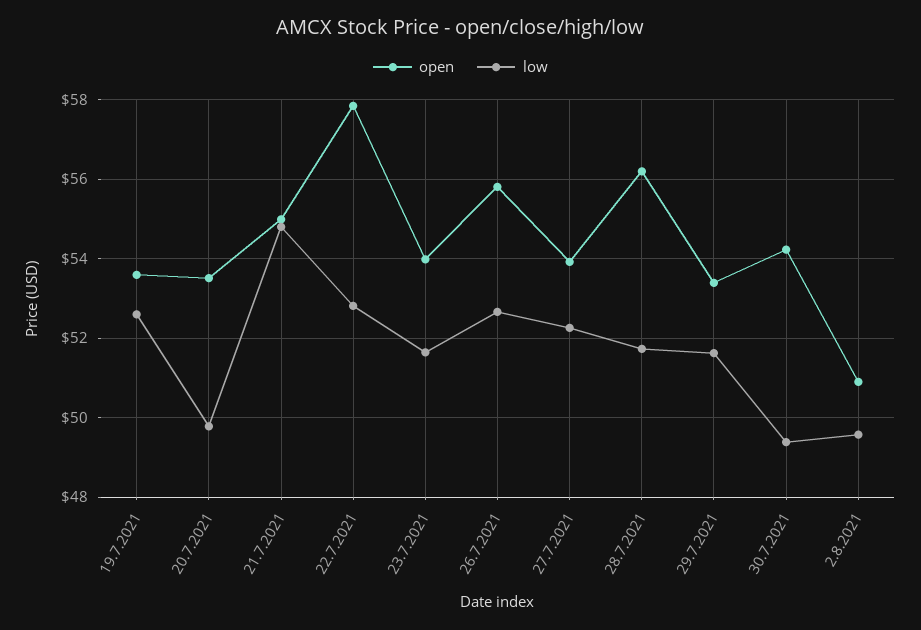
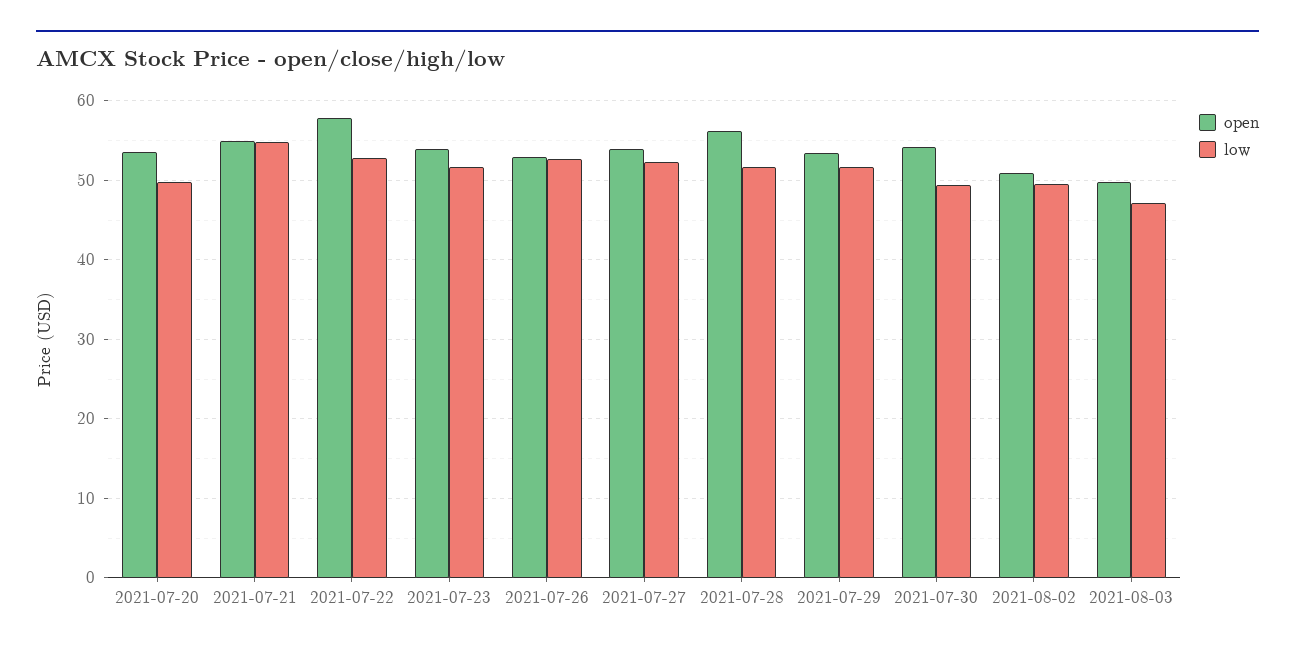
open, 19.7.2021: 53.6 -> none
low, 19.7.2021: 52.6 -> none
open, 26.7.2021: 55.8 -> 53
open, 2021-08-03: none -> 50
low, 2021-08-03: none -> 47

